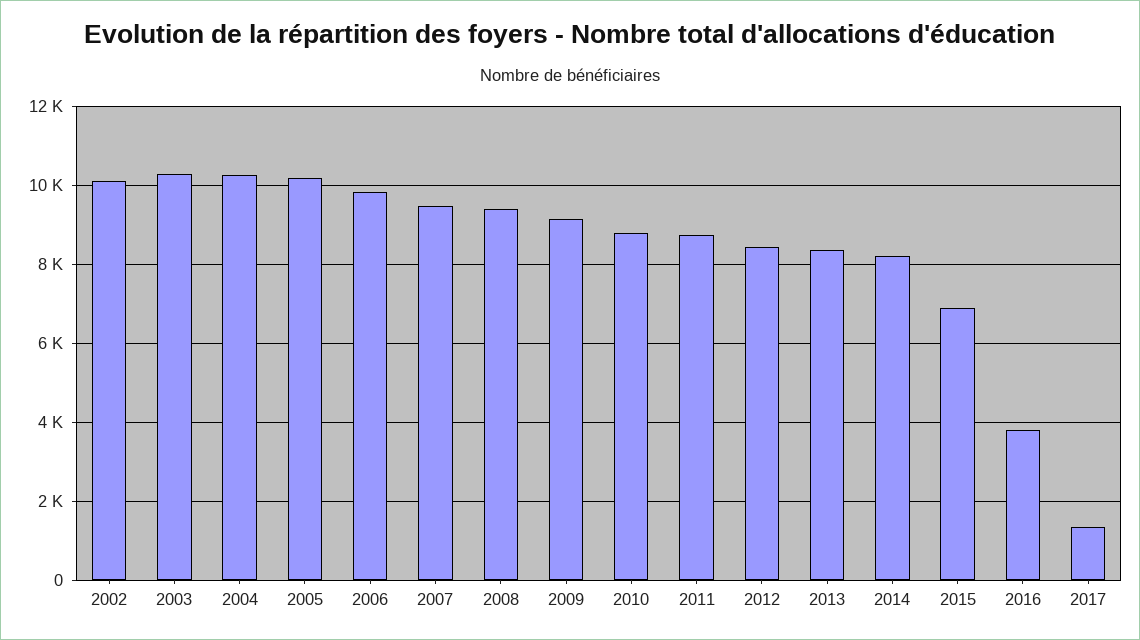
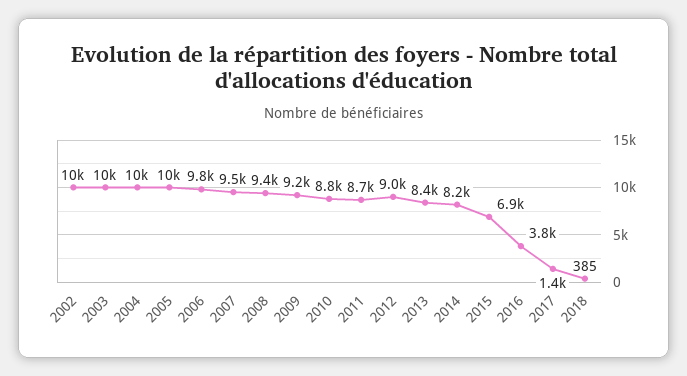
2012: 8400 -> 9000
2018: none -> 385

